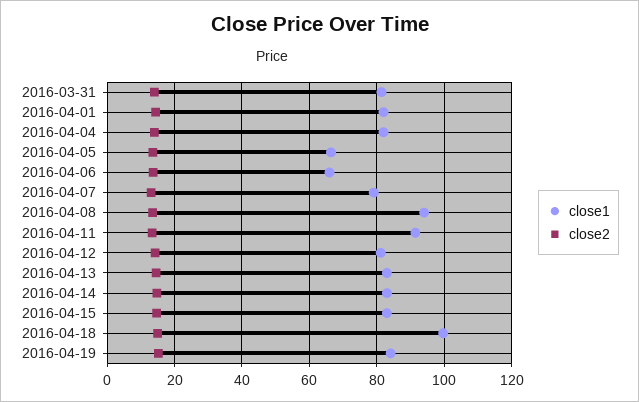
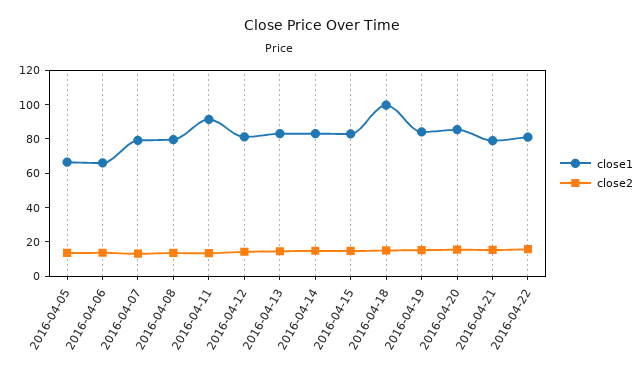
close1, 2016-03-31: 82 -> none
close2, 2016-03-31: 14 -> none
close1, 2016-04-01: 82 -> none
close2, 2016-04-01: 14 -> none
close1, 2016-04-04: 82 -> none
close2, 2016-04-04: 14 -> none
close1, 2016-04-08: 94 -> 80
close1, 2016-04-20: none -> 85
close2, 2016-04-20: none -> 15
close1, 2016-04-21: none -> 80
close2, 2016-04-21: none -> 15
close1, 2016-04-22: none -> 80
close2, 2016-04-22: none -> 15

